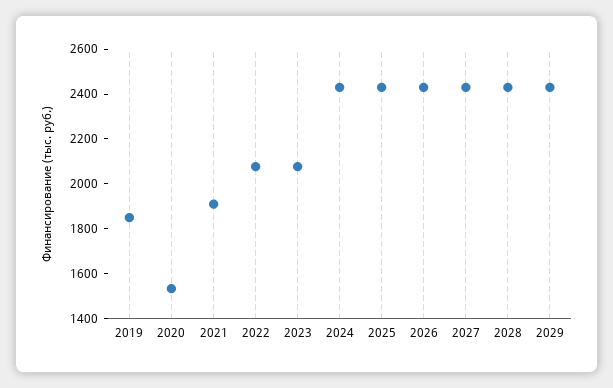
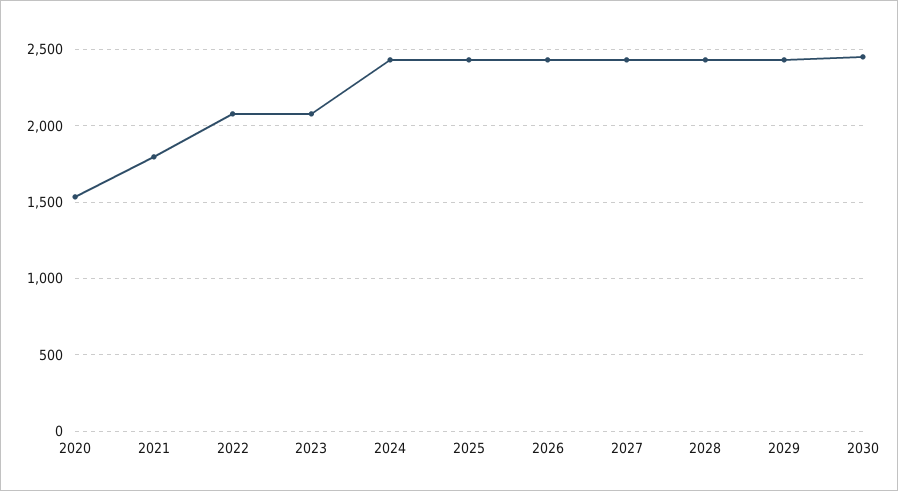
2019: 1850 -> none
2021: 1900 -> 1800
2030: none -> 2450

